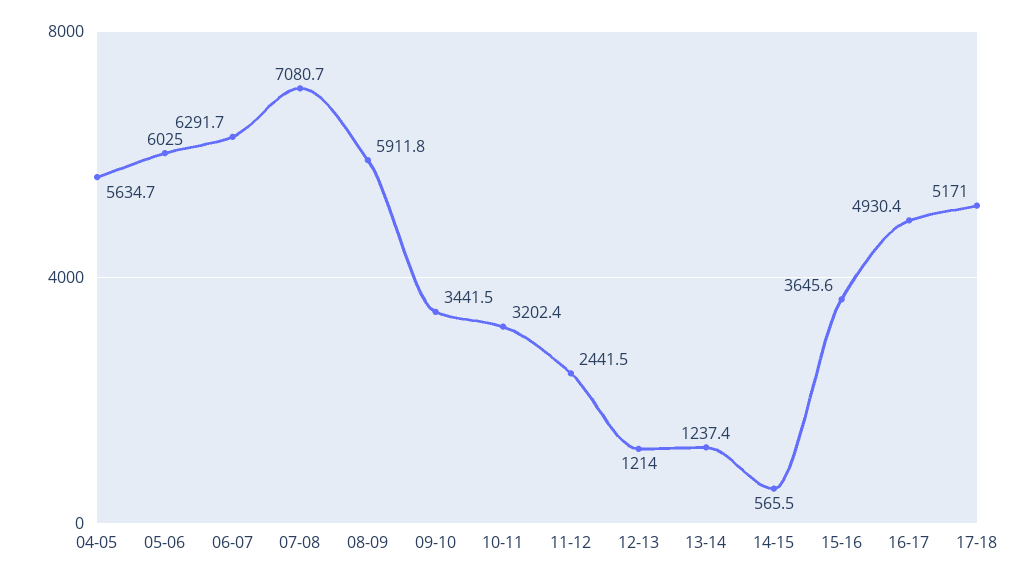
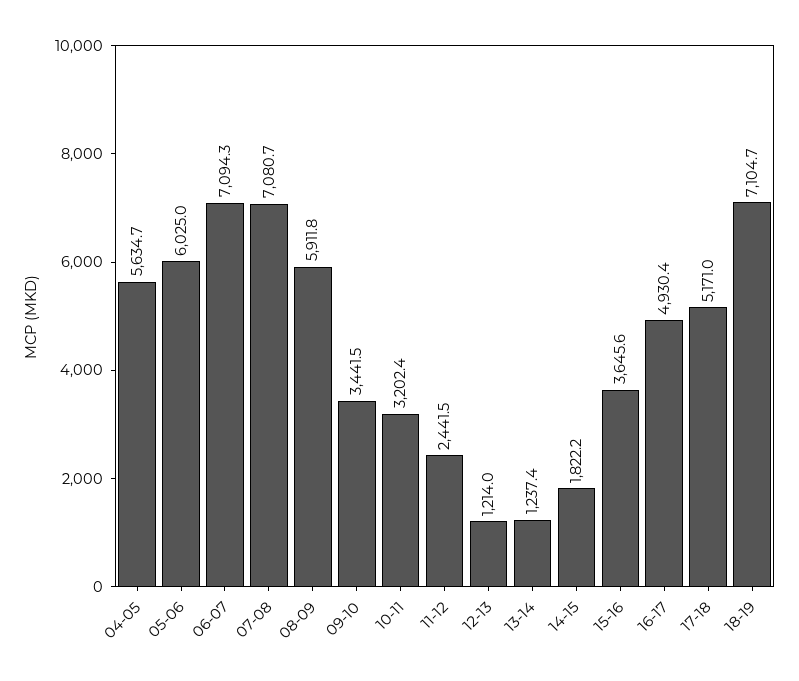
06-07: 6291.7 -> 7094.3
14-15: 565.5 -> 1822.2
18-19: none -> 7104.7

